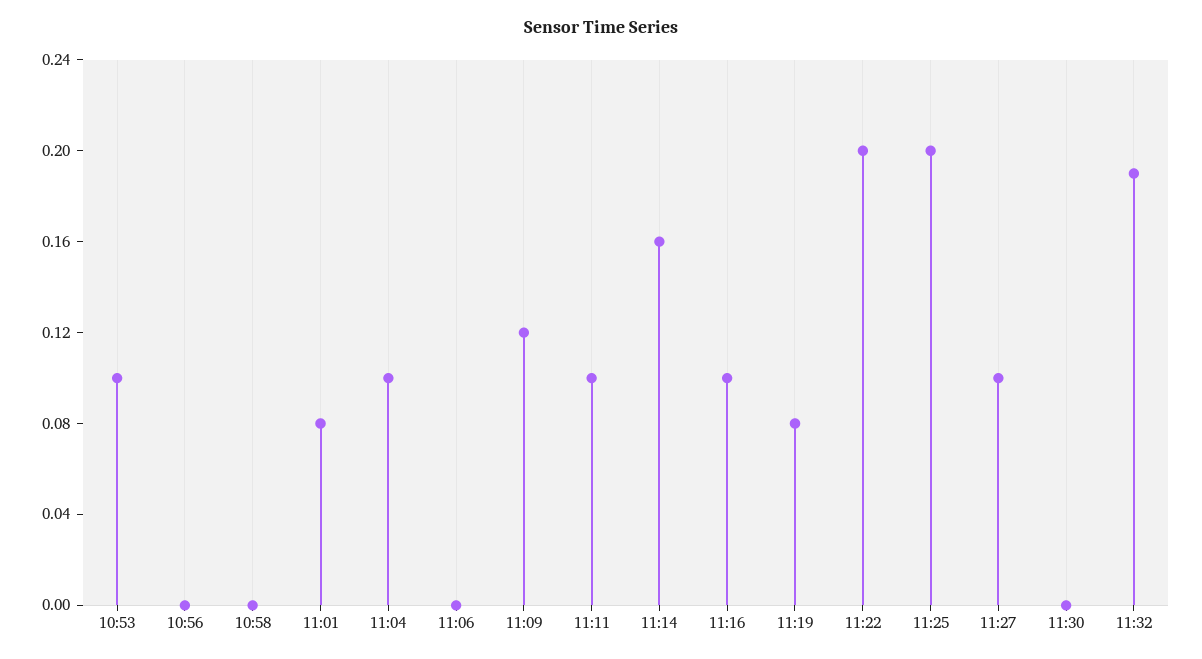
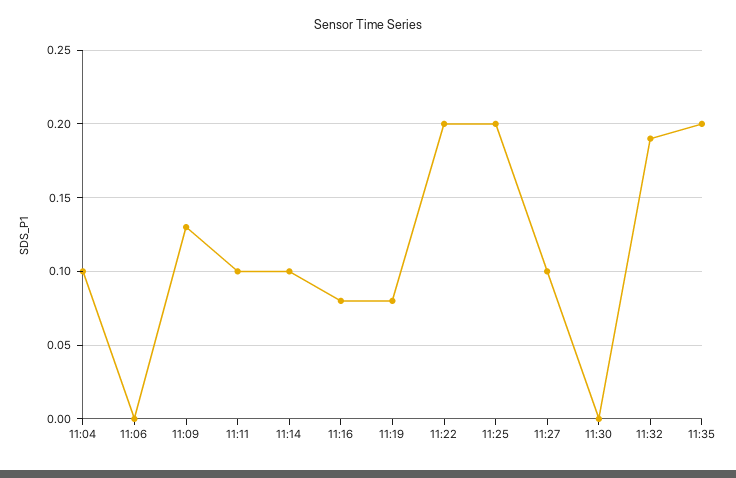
10:53: 0.1 -> none
10:56: 0 -> none
10:58: 0 -> none
11:01: 0.08 -> none
11:09: 0.12 -> 0.13
11:14: 0.16 -> 0.1
11:16: 0.1 -> 0.08
11:35: none -> 0.2

